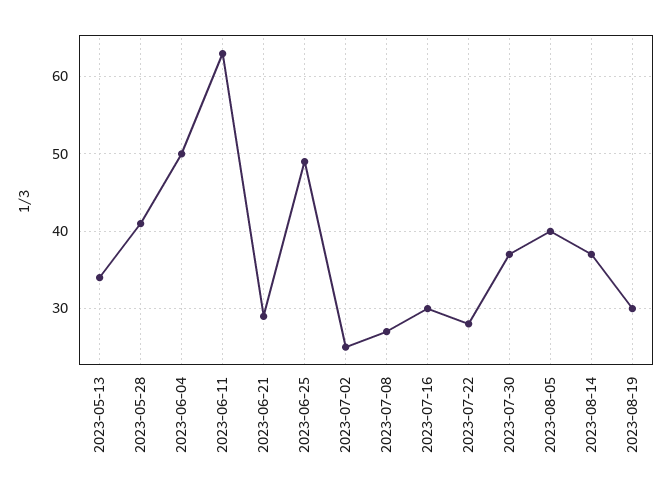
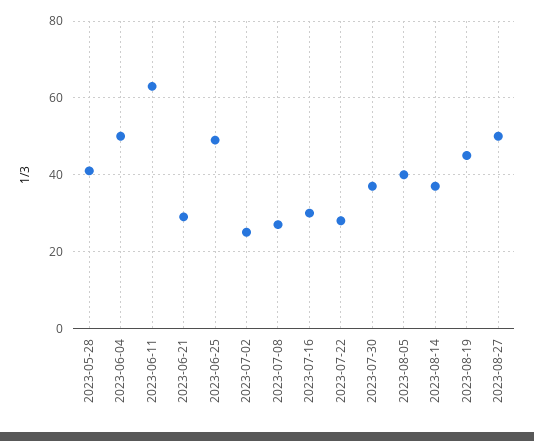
2023-05-13: 34 -> none
2023-08-19: 30 -> 45
2023-08-27: none -> 50

